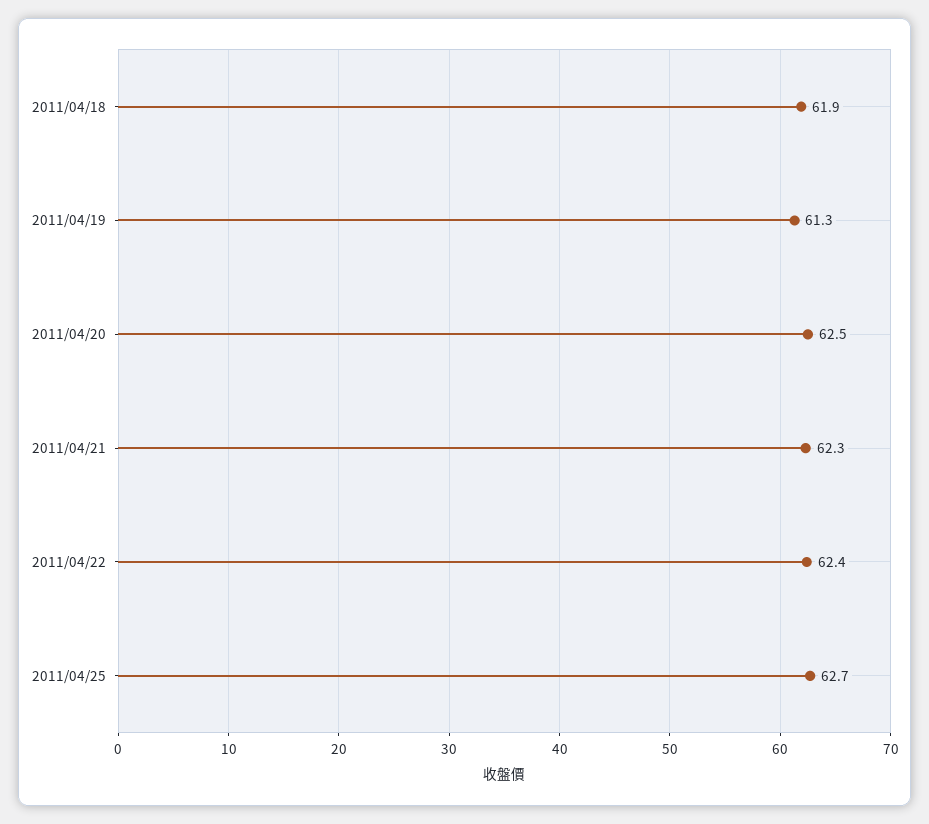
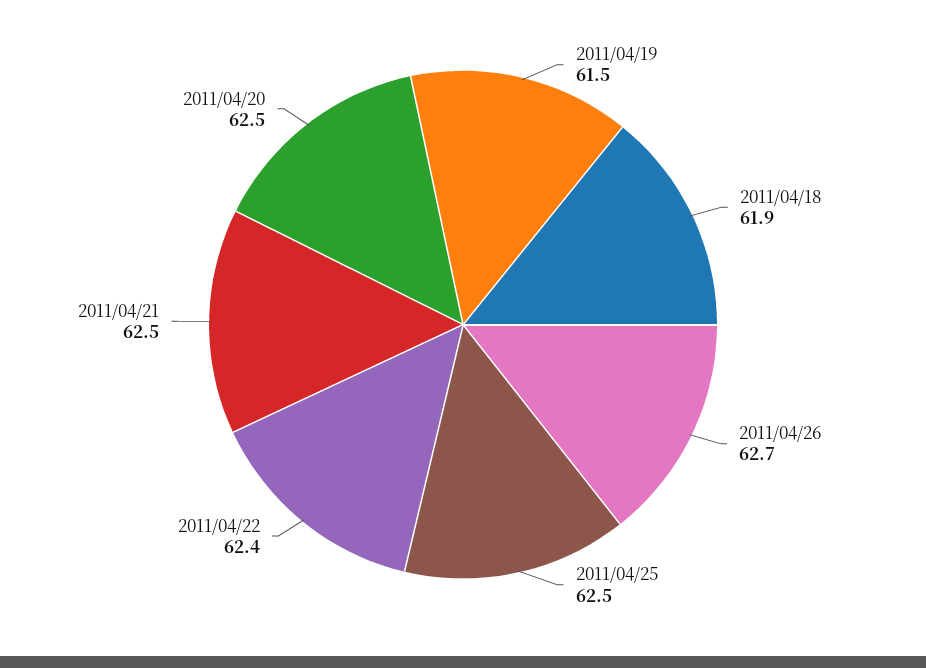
2011/04/19: 61.3 -> 61.5
2011/04/21: 62.3 -> 62.5
2011/04/25: 62.7 -> 62.5
2011/04/26: none -> 62.7

